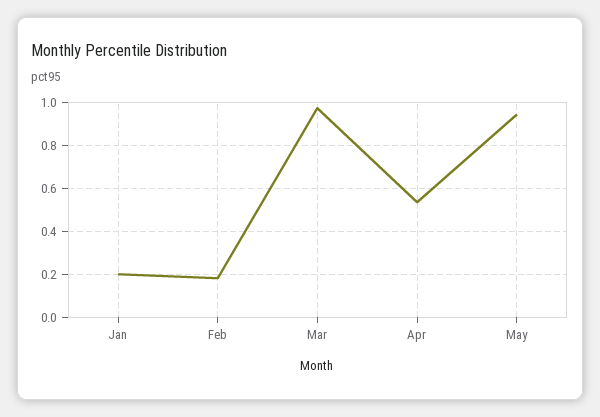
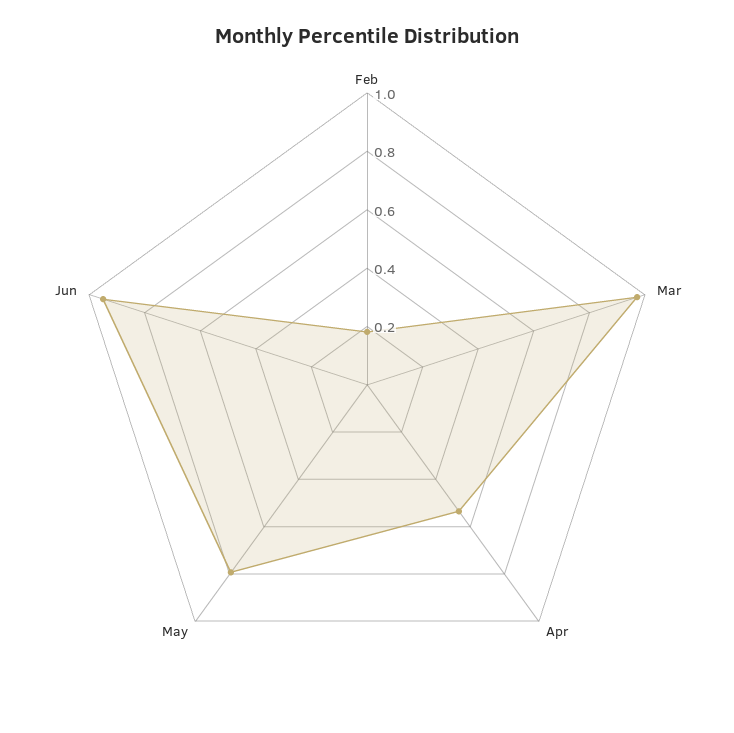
Jan: 0.2 -> none
May: 0.95 -> 0.8
Jun: none -> 0.95

